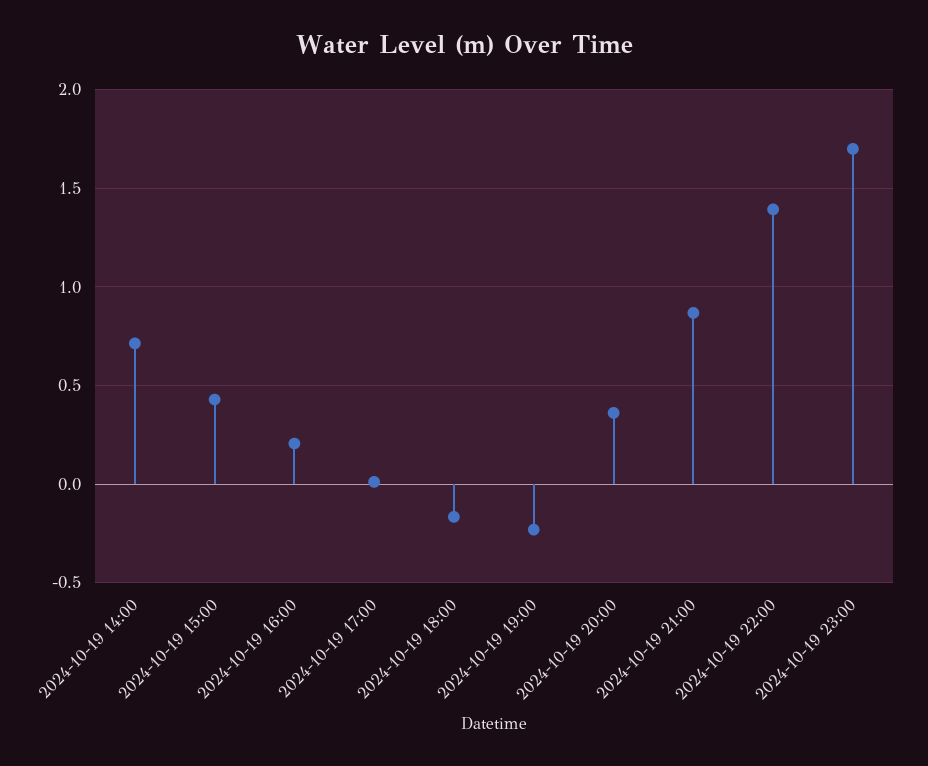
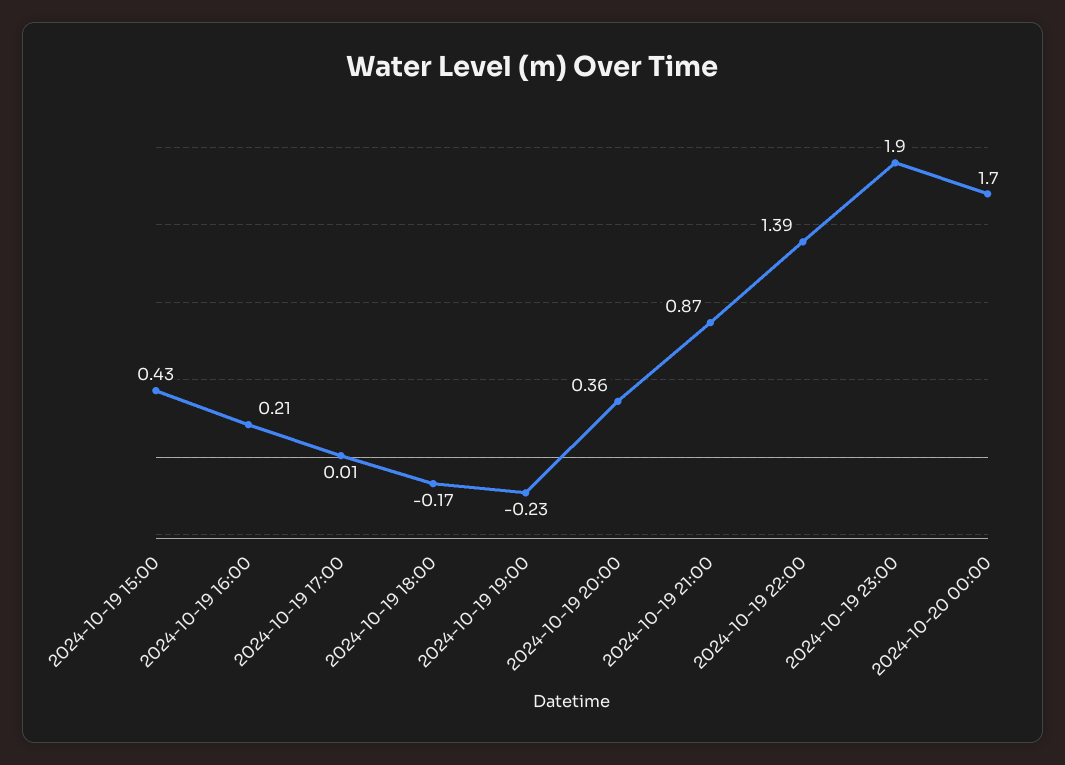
2024-10-19 14:00: 0.7 -> none
2024-10-19 23:00: 1.7 -> 1.9
2024-10-20 00:00: none -> 1.7

